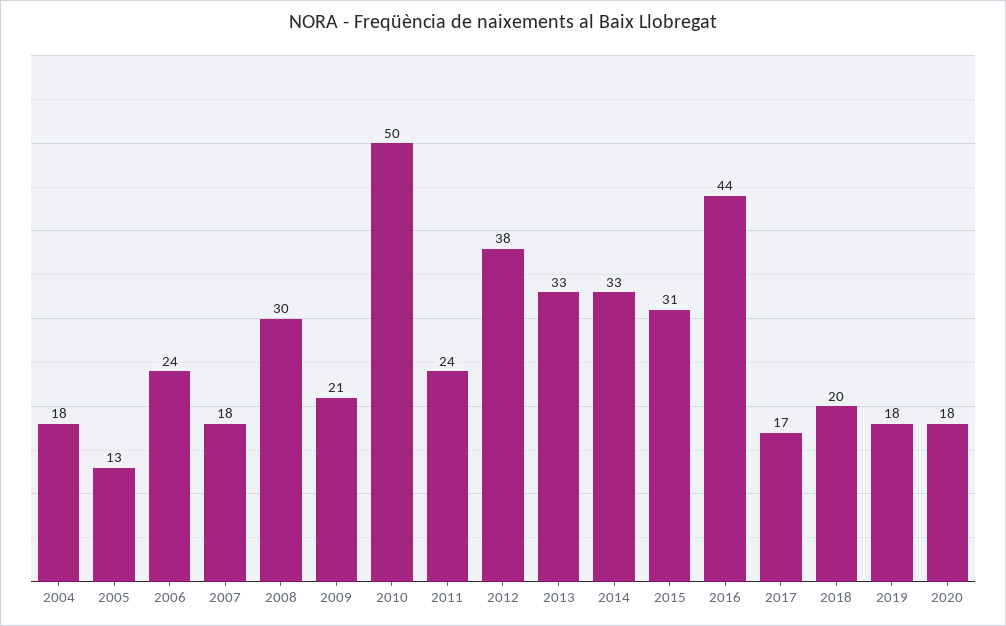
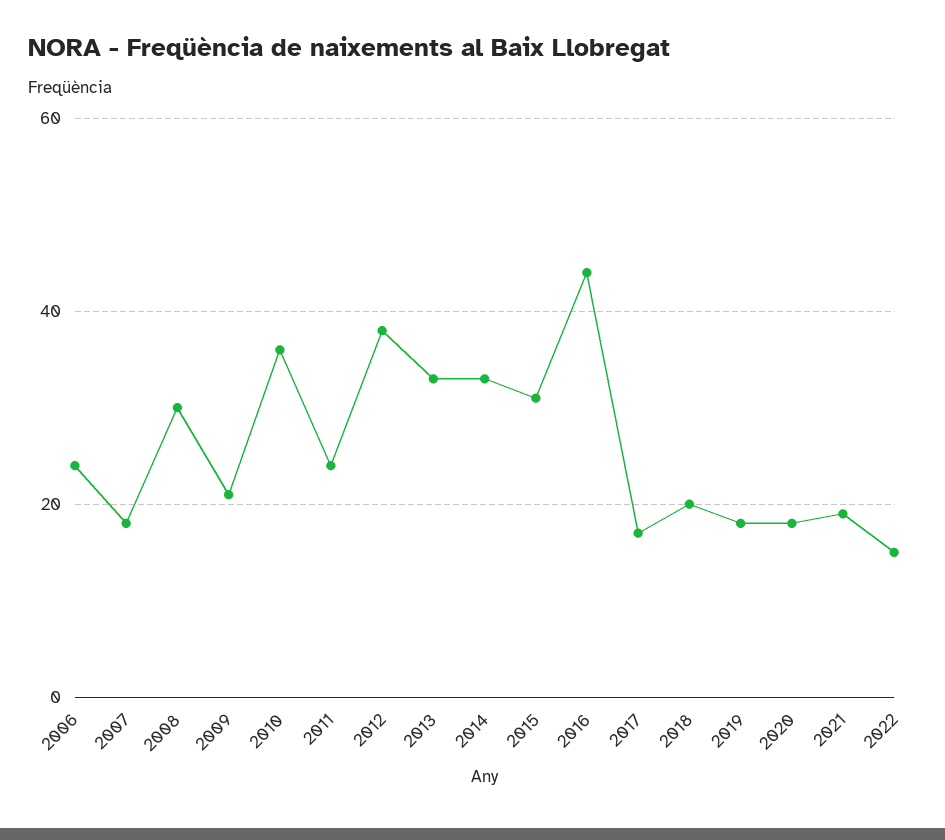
2004: 18 -> none
2005: 13 -> none
2010: 50 -> 35
2021: none -> 20
2022: none -> 15

